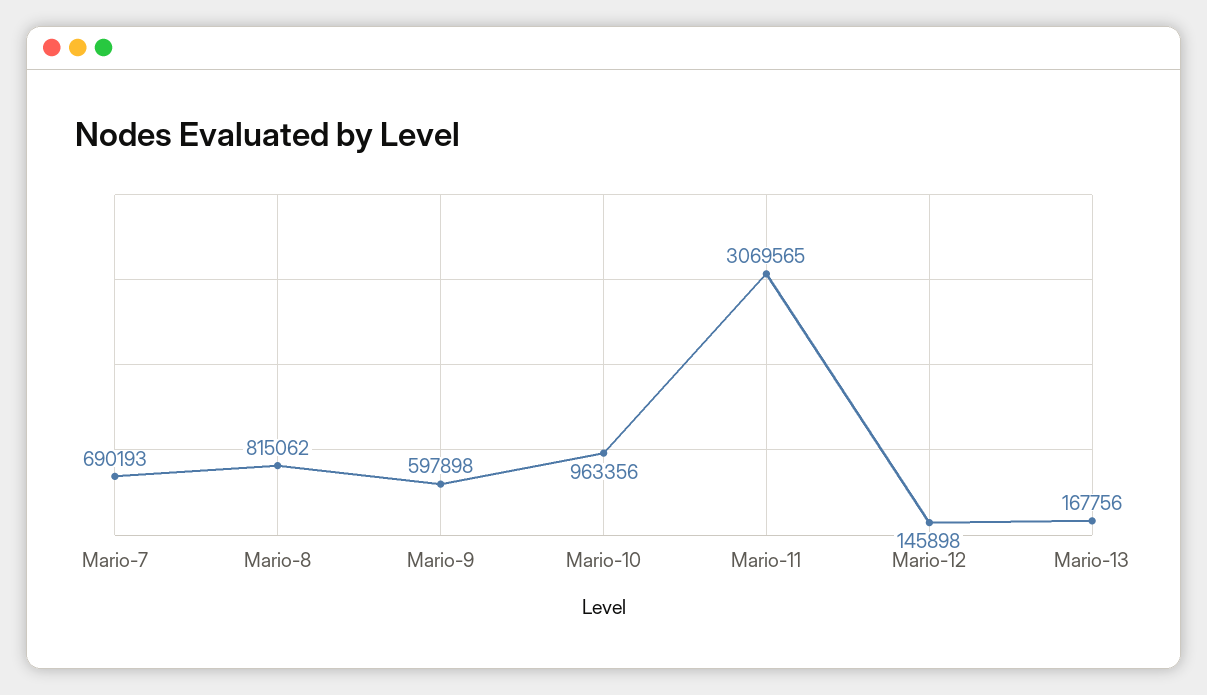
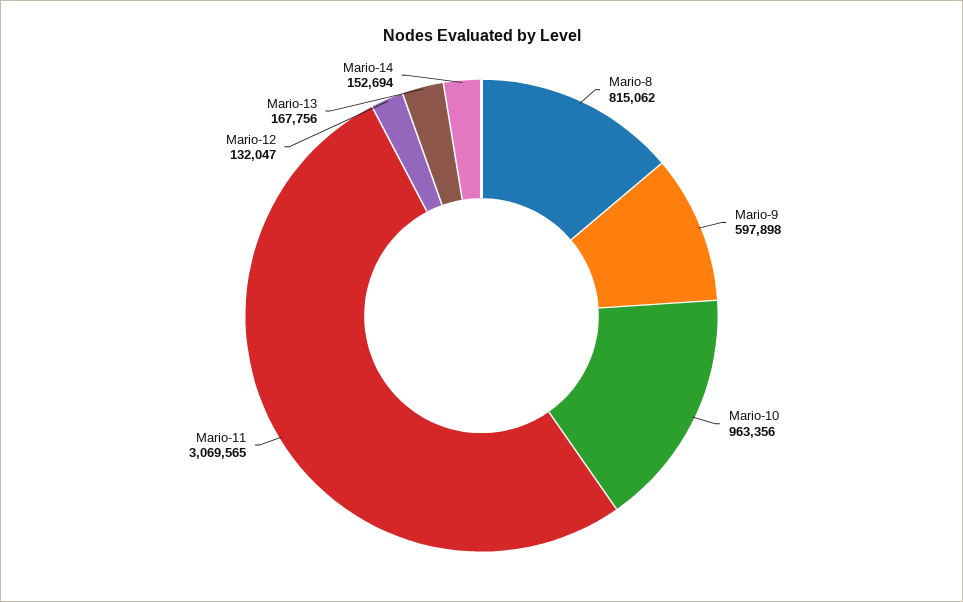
Mario-7: 690193 -> none
Mario-12: 145898 -> 132047
Mario-14: none -> 152694

